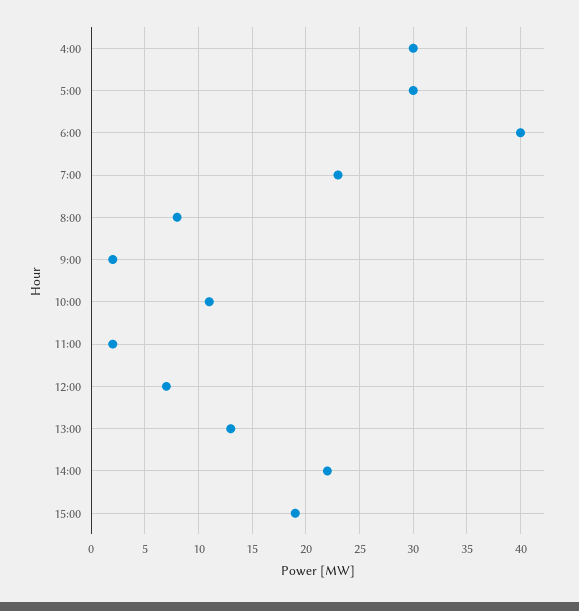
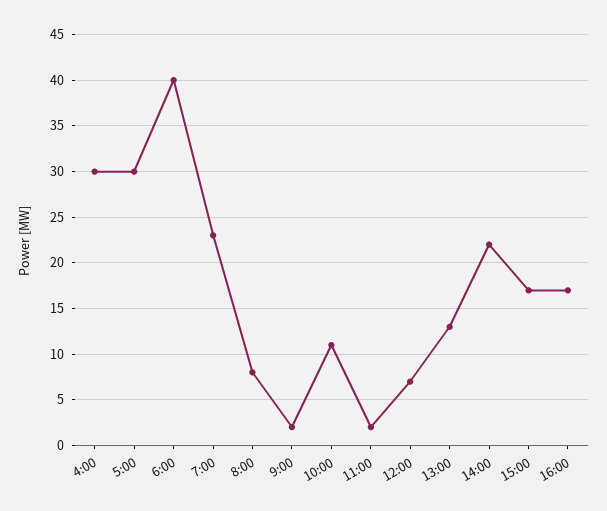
15:00: 19 -> 17
16:00: none -> 17

